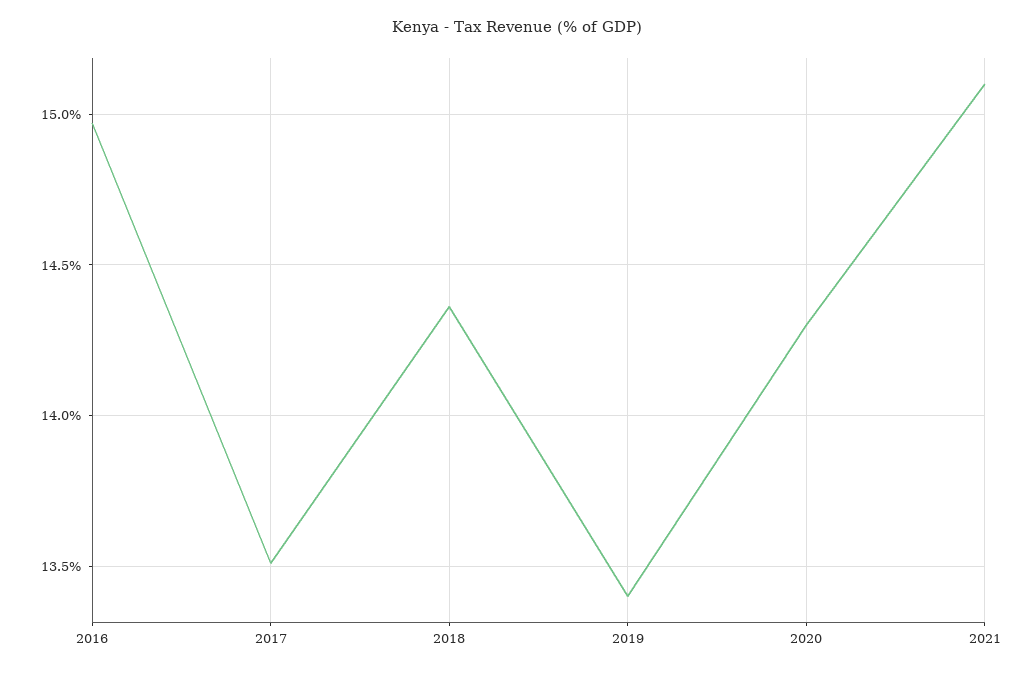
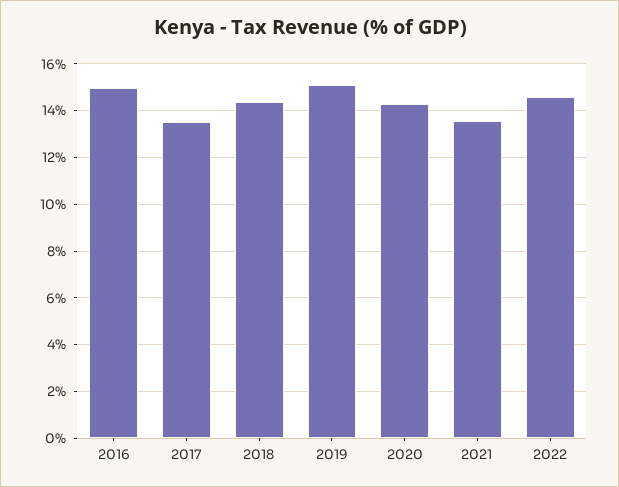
2019: 13.4 -> 15
2021: 15.1 -> 13.5
2022: none -> 14.5

